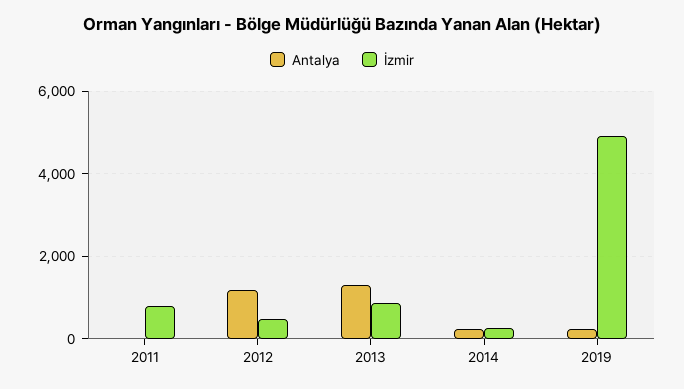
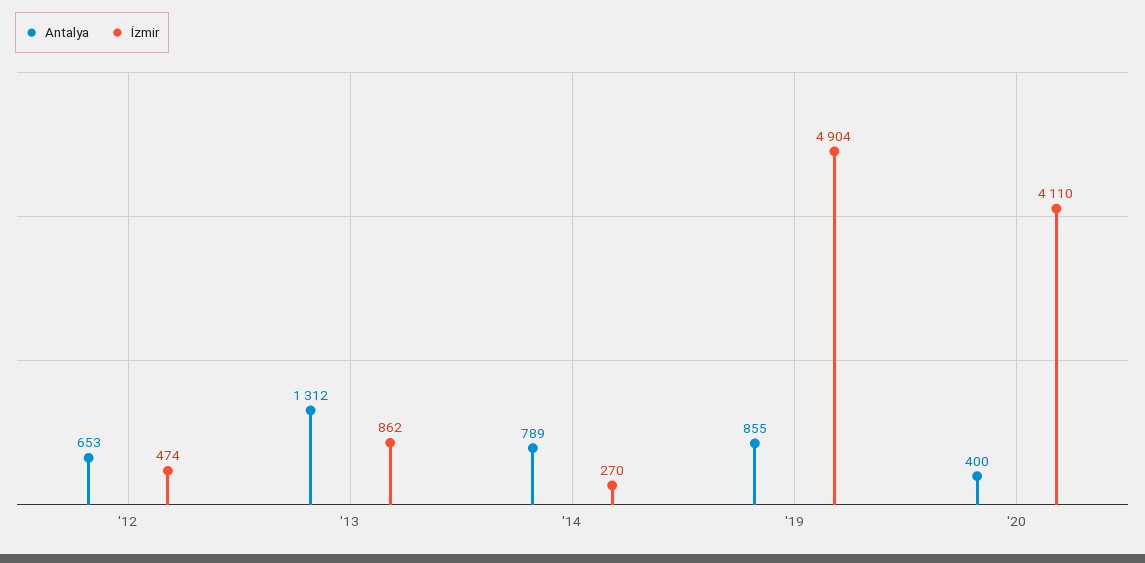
Antalya, 2011: 0 -> none
İzmir, 2011: 800 -> none
Antalya, 2012: 1200 -> 653
Antalya, 2014: 200 -> 789
Antalya, 2019: 200 -> 855
Antalya, '20: none -> 400
İzmir, '20: none -> 4110

